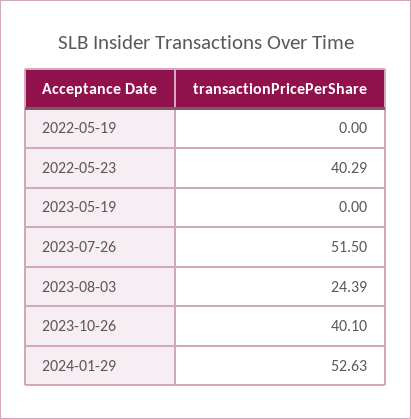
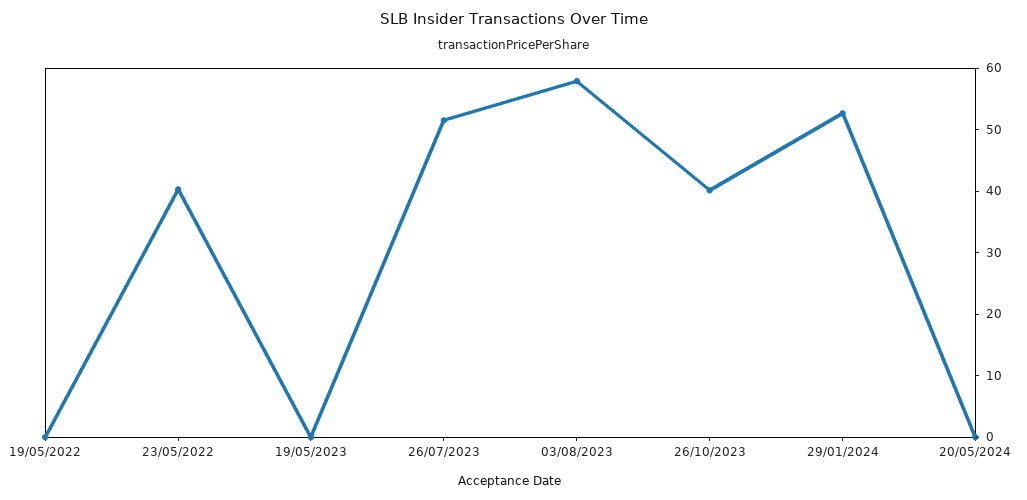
2023-08-03: 24.39 -> 58
20/05/2024: none -> 0

